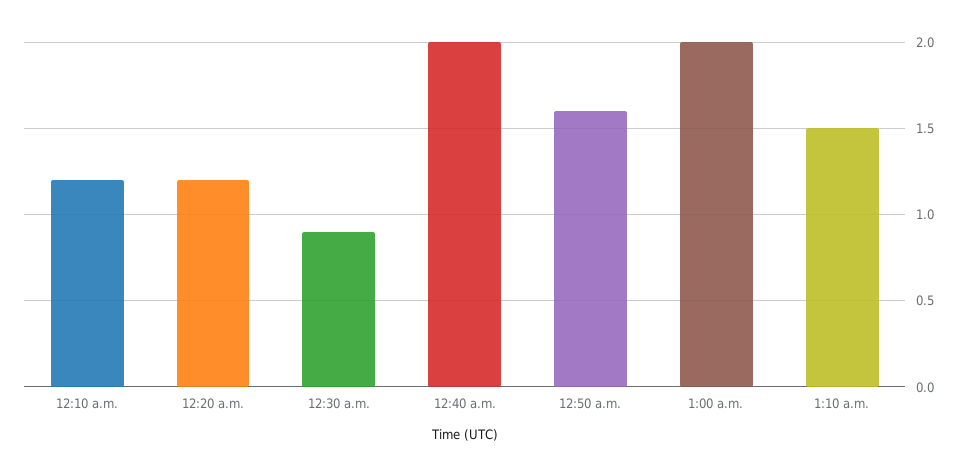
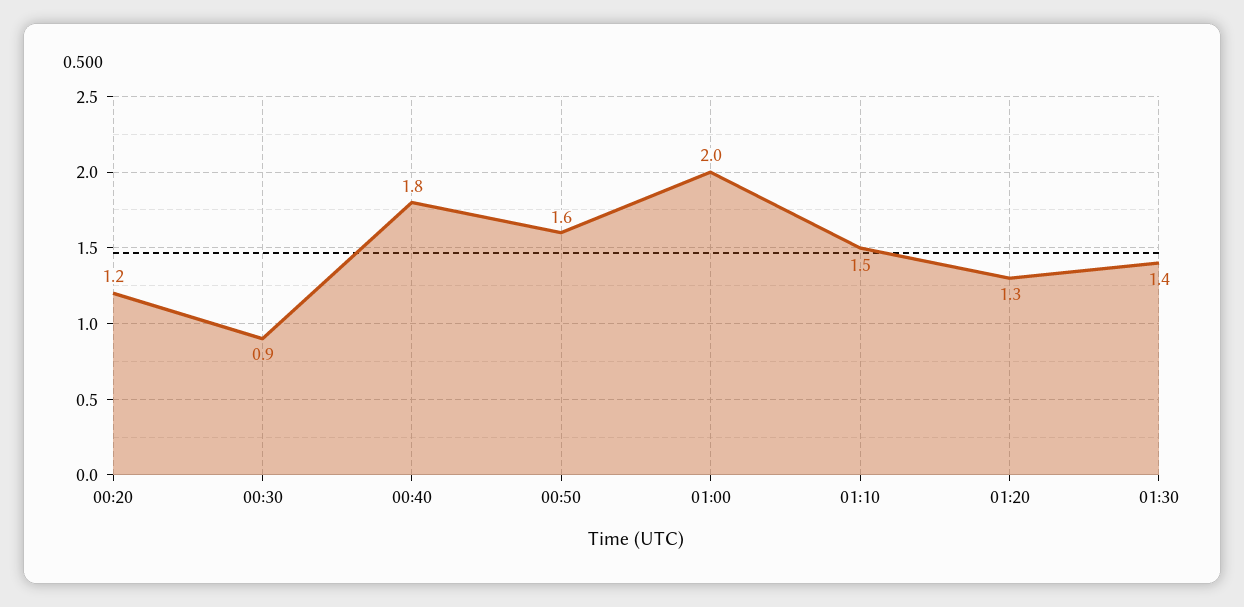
12:10 a.m.: 1.2 -> none
12:40 a.m.: 2 -> 1.8
01:20: none -> 1.3
01:30: none -> 1.4

